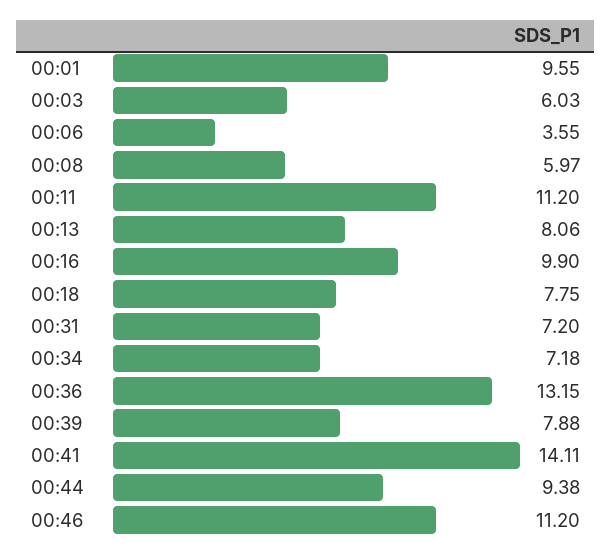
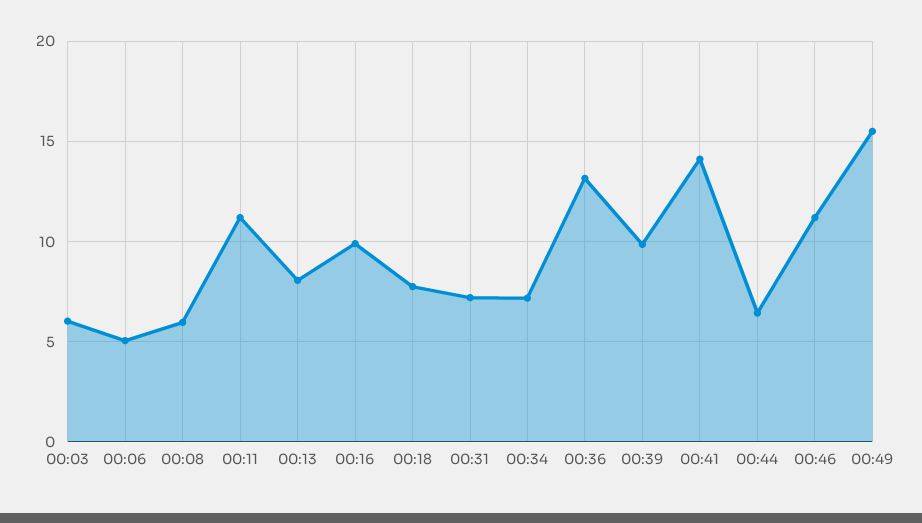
00:01: 9.55 -> none
00:06: 3.55 -> 5
00:39: 7.88 -> 10
00:44: 9.38 -> 6.5
00:49: none -> 15.5

